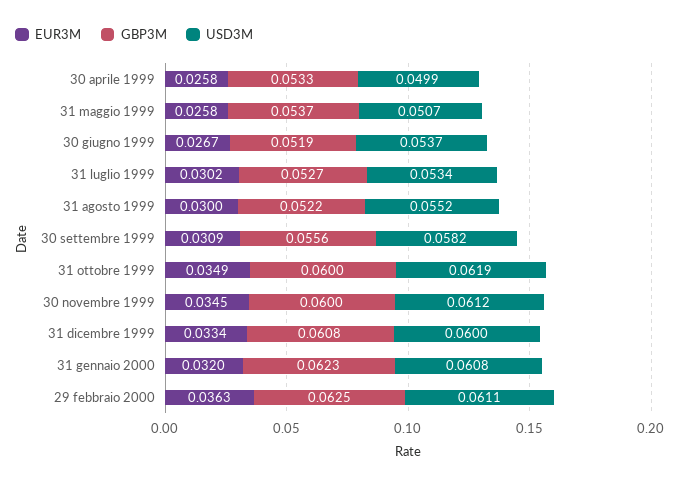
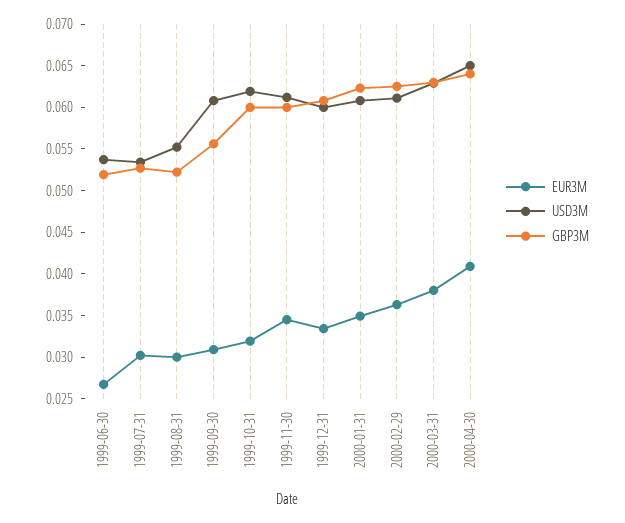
EUR3M, 30 aprile 1999: 0.0258 -> none
GBP3M, 30 aprile 1999: 0.0533 -> none
USD3M, 30 aprile 1999: 0.0499 -> none
EUR3M, 31 maggio 1999: 0.0258 -> none
GBP3M, 31 maggio 1999: 0.0537 -> none
USD3M, 31 maggio 1999: 0.0507 -> none
USD3M, 30 settembre 1999: 0.0582 -> 0.061
EUR3M, 31 ottobre 1999: 0.0349 -> 0.032
EUR3M, 31 gennaio 2000: 0.032 -> 0.035
EUR3M, 2000-03-31: none -> 0.038
USD3M, 2000-03-31: none -> 0.063
GBP3M, 2000-03-31: none -> 0.063
EUR3M, 2000-04-30: none -> 0.041
USD3M, 2000-04-30: none -> 0.065
GBP3M, 2000-04-30: none -> 0.064

